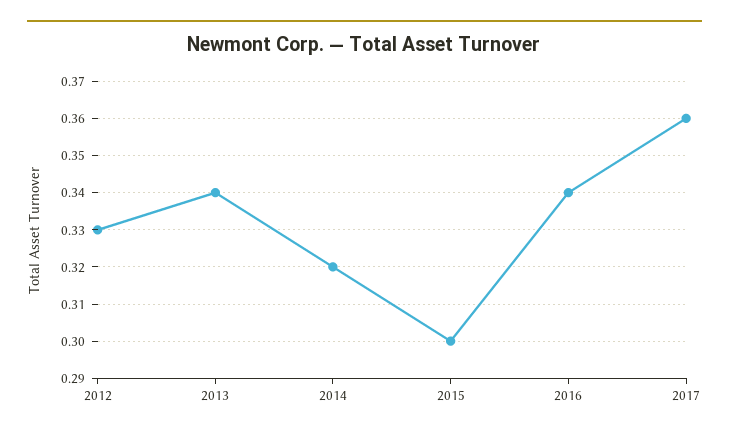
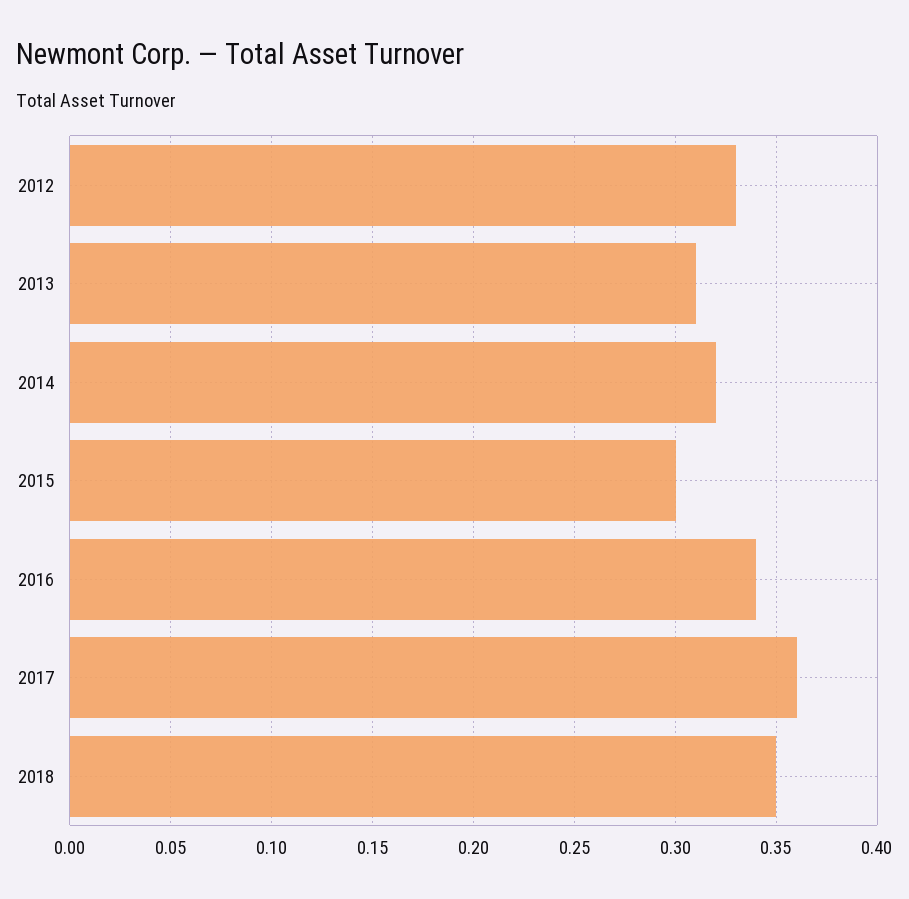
2013: 0.34 -> 0.31
2018: none -> 0.35

